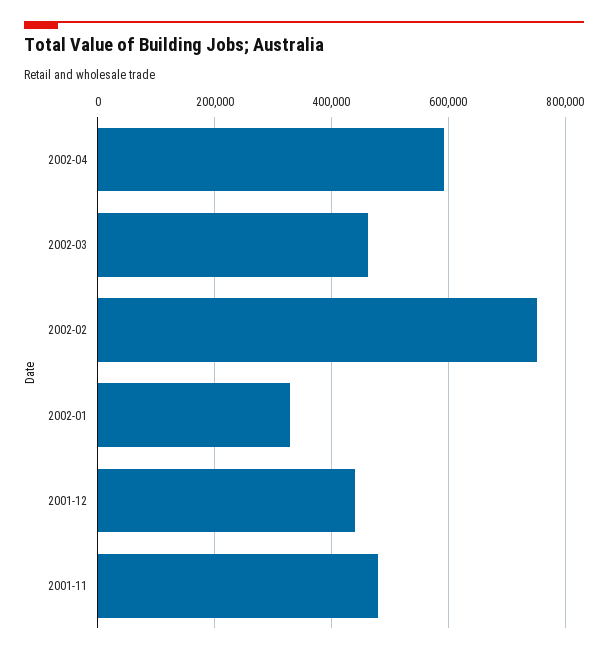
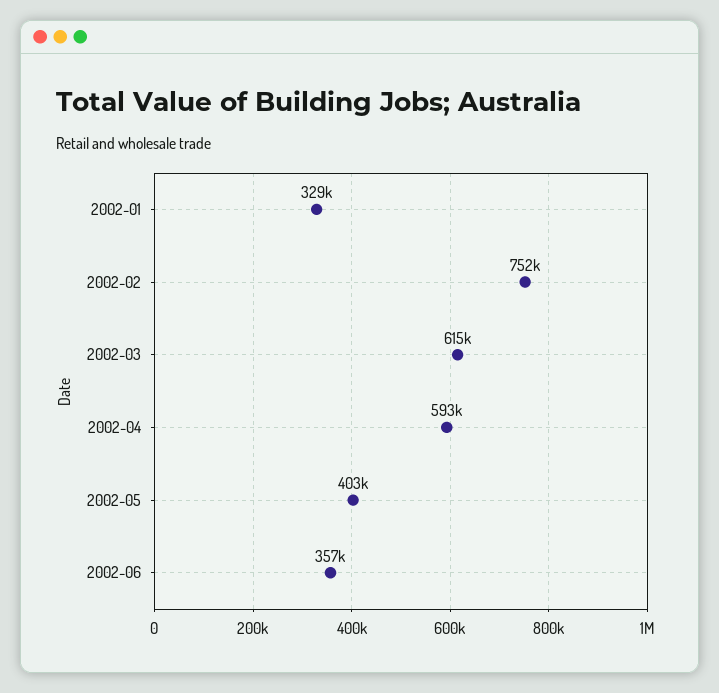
2002-03: 460000 -> 615000
2001-12: 440000 -> none
2001-11: 480000 -> none
2002-05: none -> 403000
2002-06: none -> 357000

